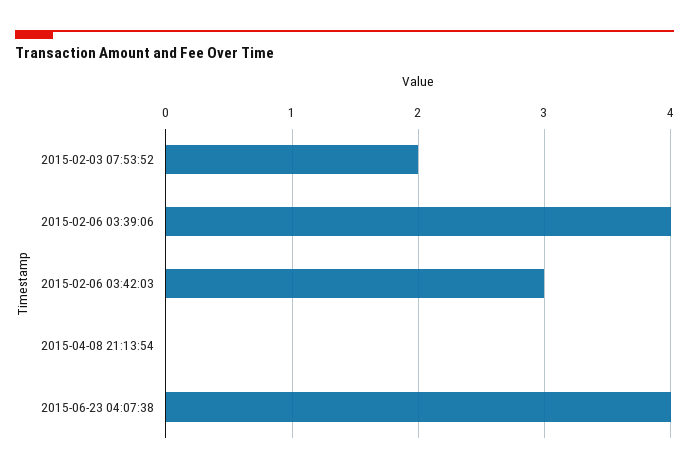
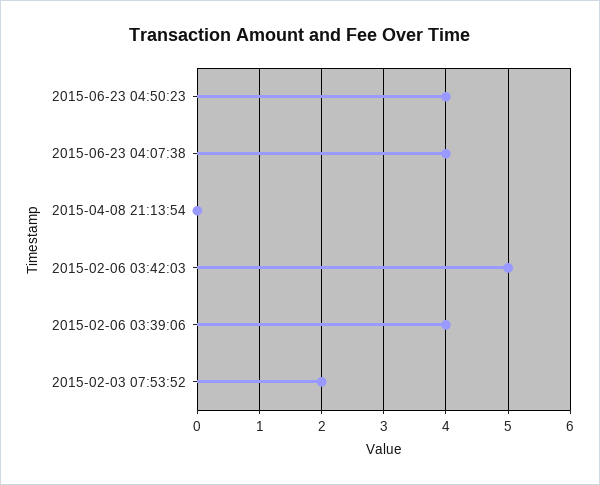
2015-02-06 03:42:03: 3 -> 5
2015-06-23 04:50:23: none -> 4

